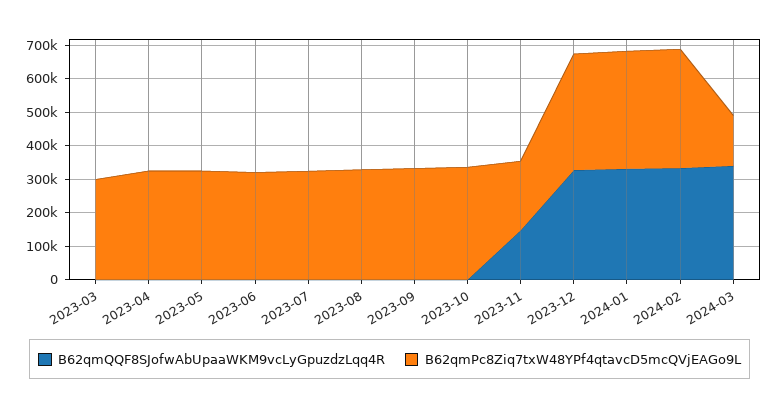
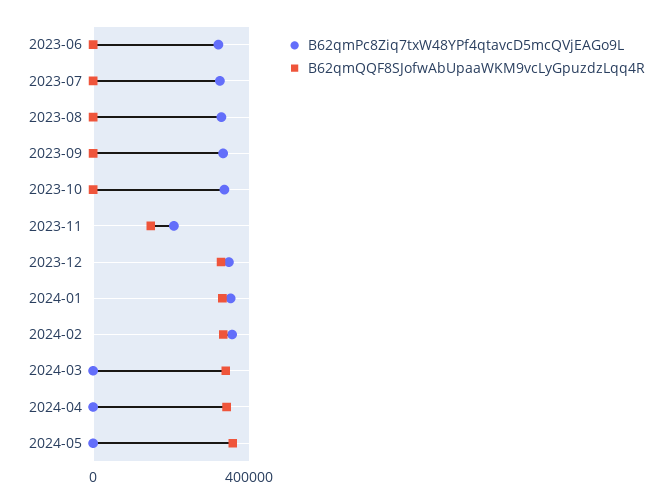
B62qmQQF8SJofwAbUpaaWKM9vcLyGpuzdzLqq4R, 2023-03: 0 -> none
B62qmPc8Ziq7txW48YPf4qtavcD5mcQVjEAGo9L, 2023-03: 300000 -> none
B62qmQQF8SJofwAbUpaaWKM9vcLyGpuzdzLqq4R, 2023-04: 0 -> none
B62qmPc8Ziq7txW48YPf4qtavcD5mcQVjEAGo9L, 2023-04: 325000 -> none
B62qmQQF8SJofwAbUpaaWKM9vcLyGpuzdzLqq4R, 2023-05: 0 -> none
B62qmPc8Ziq7txW48YPf4qtavcD5mcQVjEAGo9L, 2023-05: 325000 -> none
B62qmPc8Ziq7txW48YPf4qtavcD5mcQVjEAGo9L, 2024-03: 150000 -> 0
B62qmPc8Ziq7txW48YPf4qtavcD5mcQVjEAGo9L, 2024-04: none -> 0
B62qmQQF8SJofwAbUpaaWKM9vcLyGpuzdzLqq4R, 2024-04: none -> 350000
B62qmPc8Ziq7txW48YPf4qtavcD5mcQVjEAGo9L, 2024-05: none -> 0
B62qmQQF8SJofwAbUpaaWKM9vcLyGpuzdzLqq4R, 2024-05: none -> 350000

